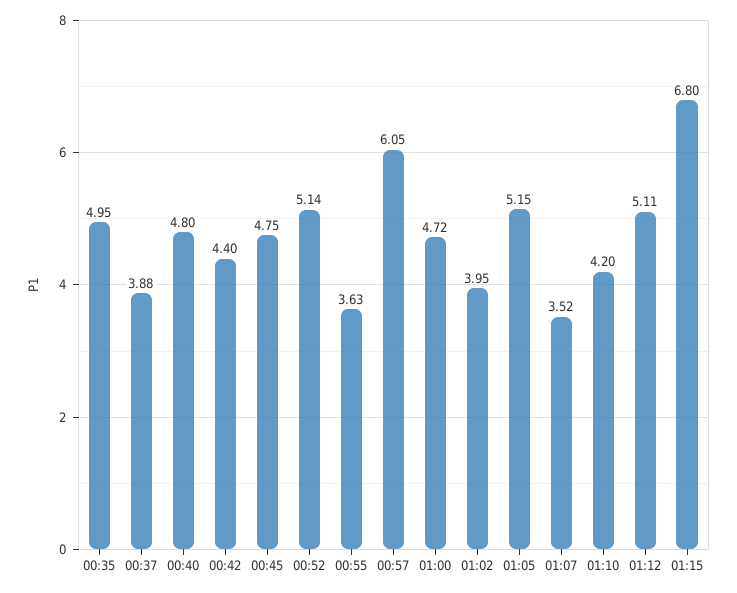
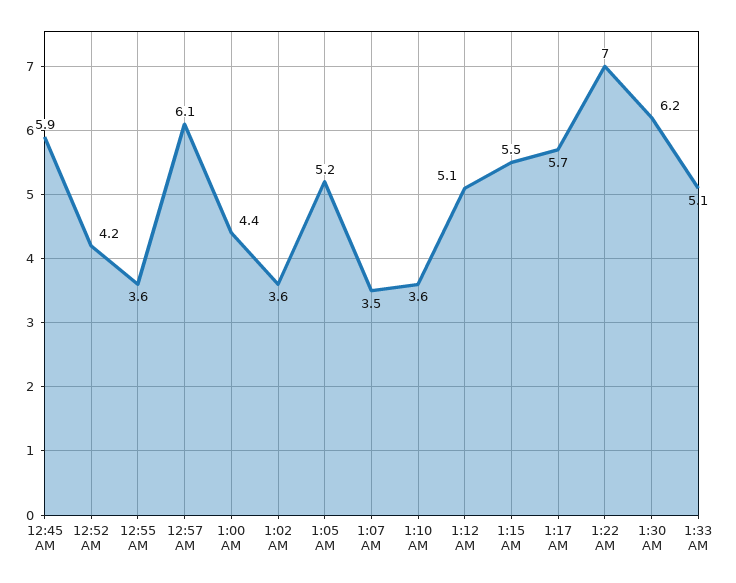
00:35: 4.95 -> none
00:37: 3.88 -> none
00:40: 4.8 -> none
00:42: 4.4 -> none
00:45: 4.75 -> 5.9
00:52: 5.14 -> 4.2
01:00: 4.72 -> 4.4
01:02: 3.95 -> 3.6
01:10: 4.2 -> 3.6
01:15: 6.8 -> 5.5
1:17 AM: none -> 5.7
1:22 AM: none -> 7
1:30 AM: none -> 6.2
1:33 AM: none -> 5.1

